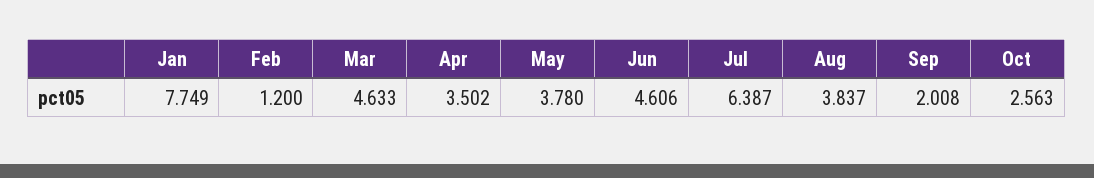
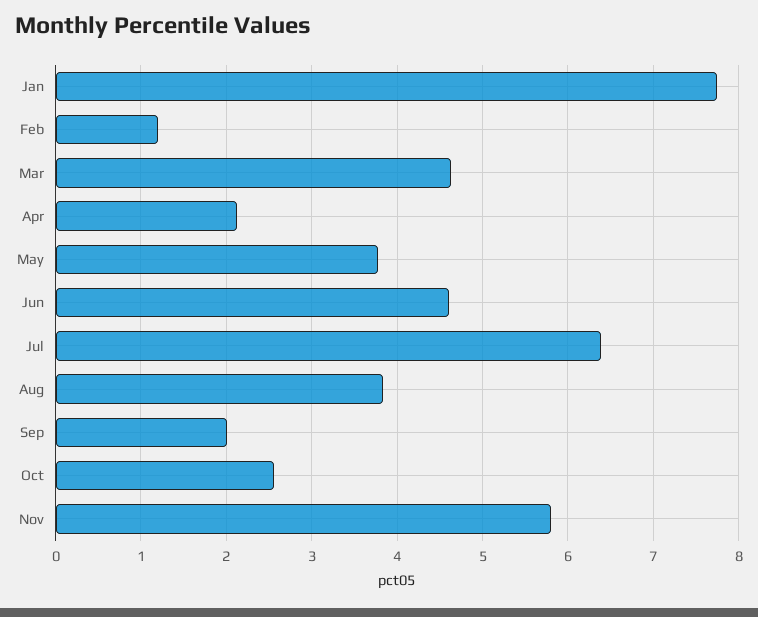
Apr: 3.502 -> 2.1
Nov: none -> 5.8

